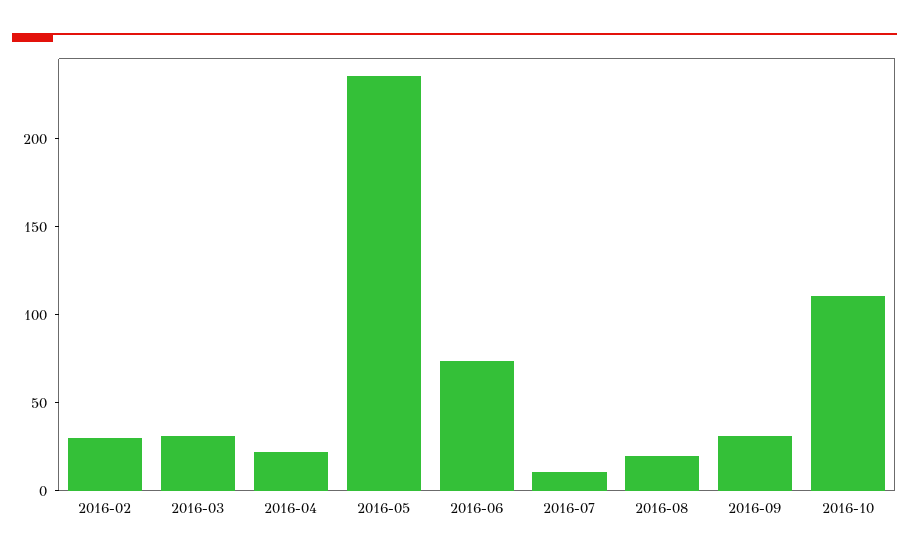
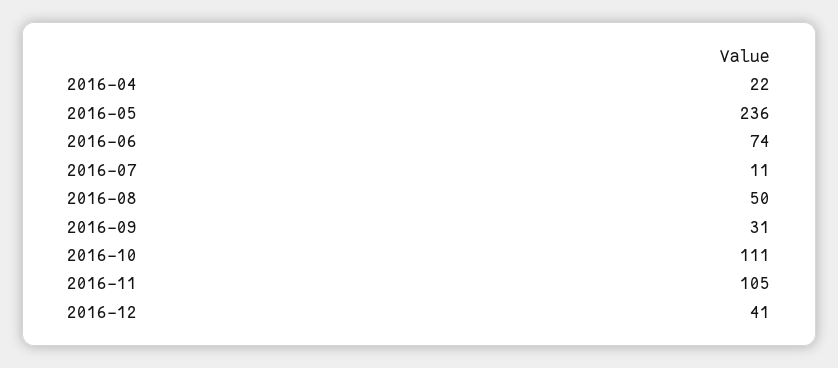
2016-02: 30 -> none
2016-03: 30 -> none
2016-08: 20 -> 50
2016-11: none -> 105
2016-12: none -> 41

